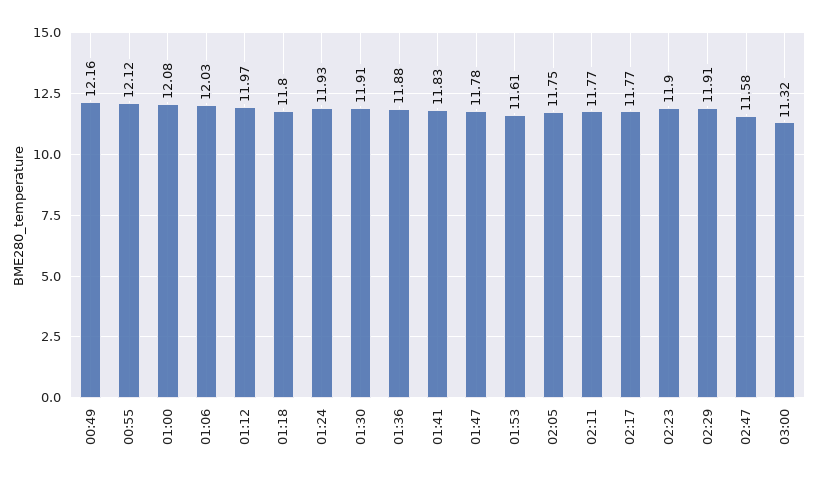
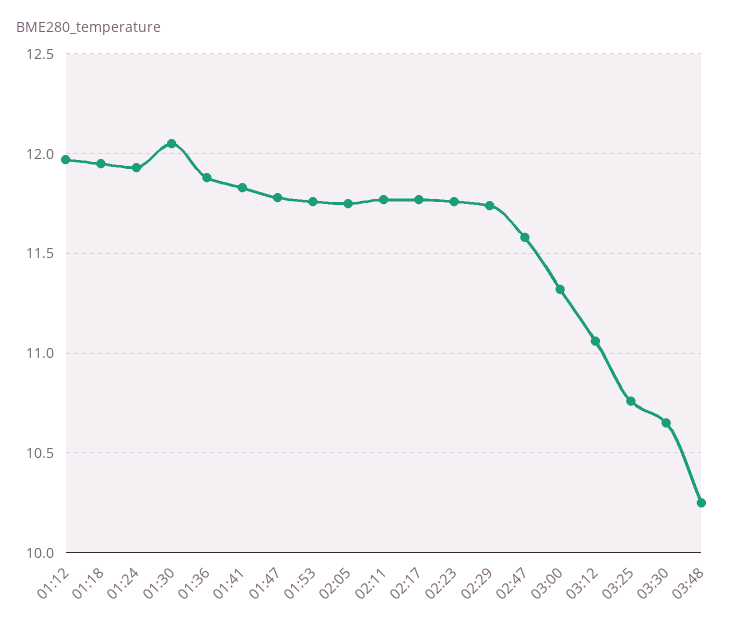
00:49: 12.16 -> none
00:55: 12.12 -> none
01:00: 12.08 -> none
01:06: 12.03 -> none
01:18: 11.8 -> 11.95
01:30: 11.91 -> 12.05
01:53: 11.61 -> 11.75
02:23: 11.9 -> 11.75
02:29: 11.91 -> 11.75
03:12: none -> 11.05
03:25: none -> 10.75
03:30: none -> 10.65
03:48: none -> 10.25

